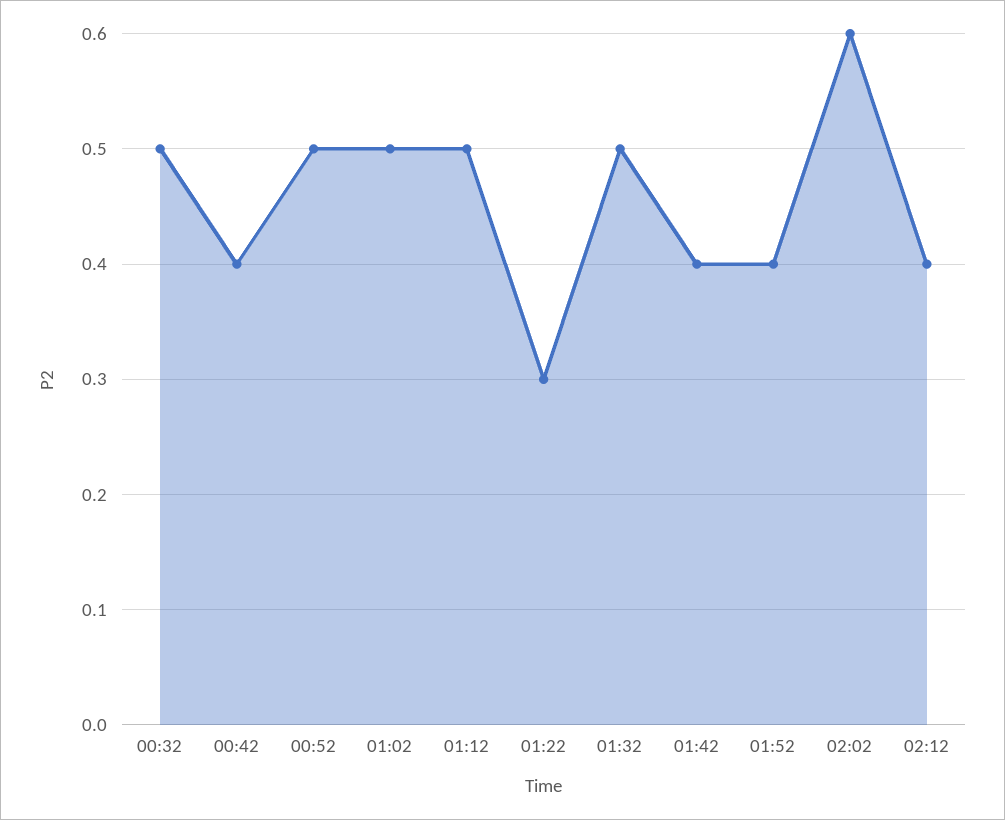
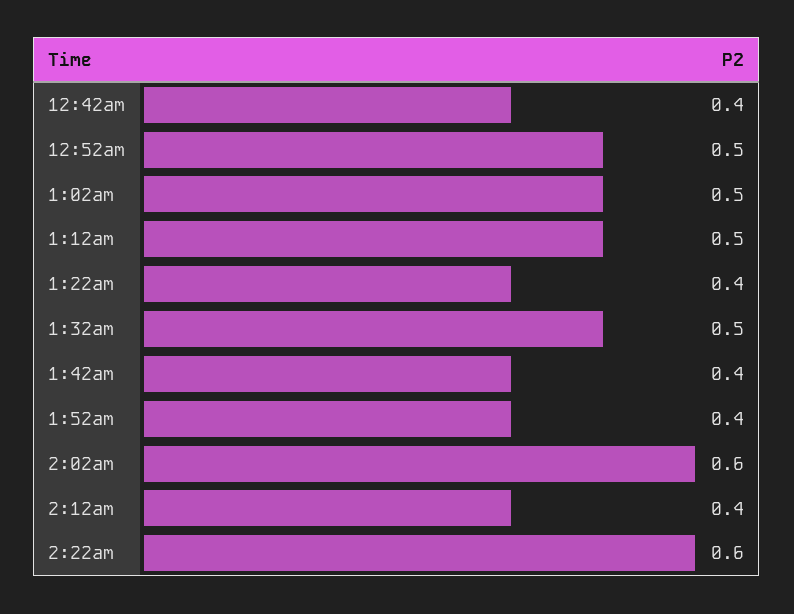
00:32: 0.5 -> none
01:22: 0.3 -> 0.4
2:22am: none -> 0.6

